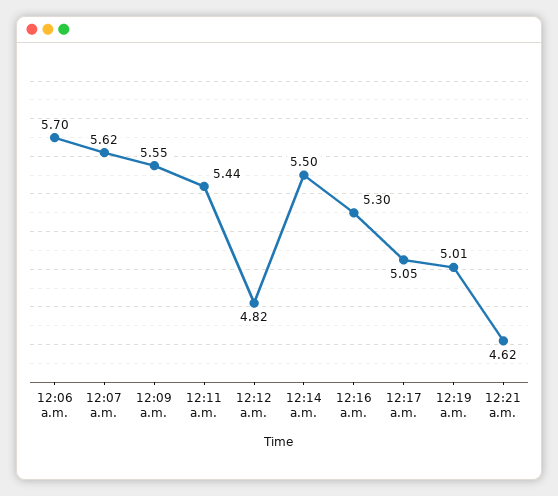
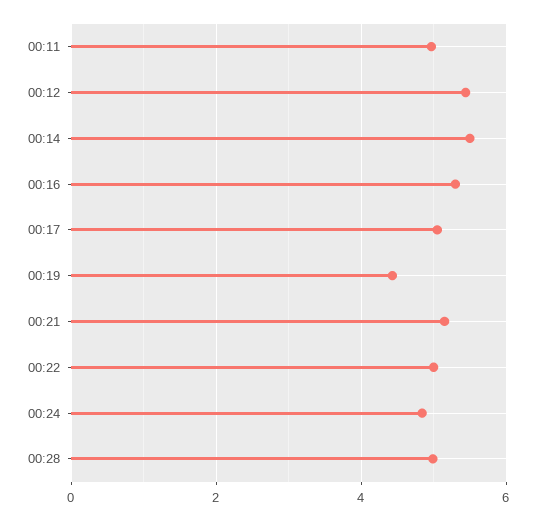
12:06 a.m.: 5.7 -> none
12:07 a.m.: 5.62 -> none
12:09 a.m.: 5.55 -> none
12:11 a.m.: 5.44 -> 5
12:12 a.m.: 4.82 -> 5.4
12:19 a.m.: 5.01 -> 4.4
12:21 a.m.: 4.62 -> 5.2
00:22: none -> 5
00:24: none -> 4.8
00:28: none -> 5

